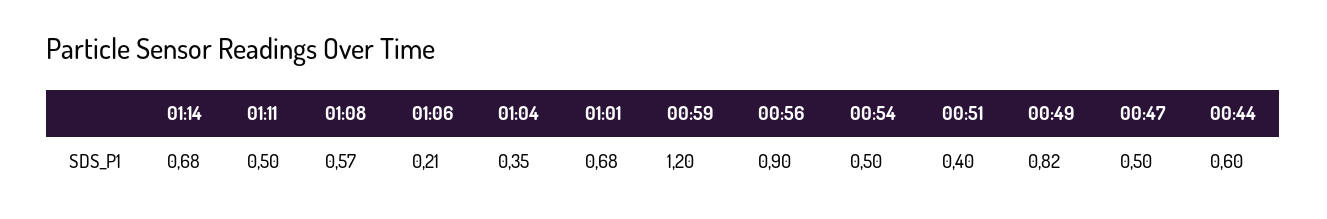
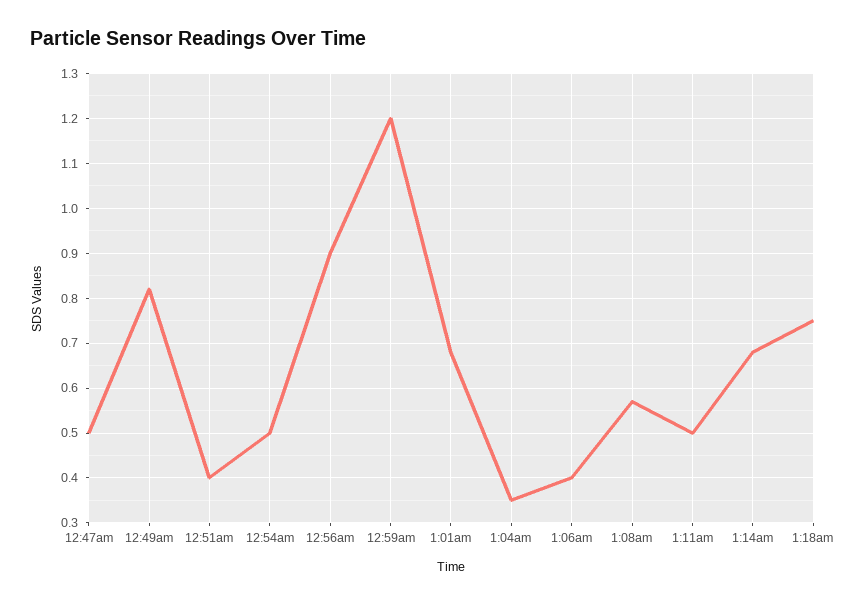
01:06: 0.21 -> 0.4
00:44: 0.6 -> none
1:18am: none -> 0.75

